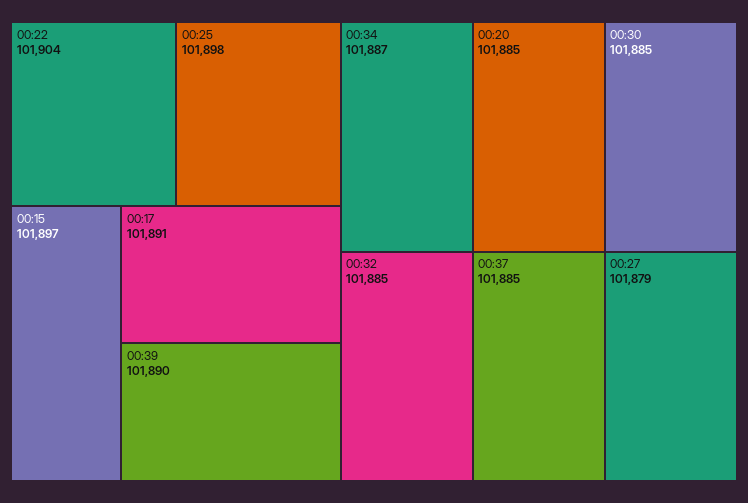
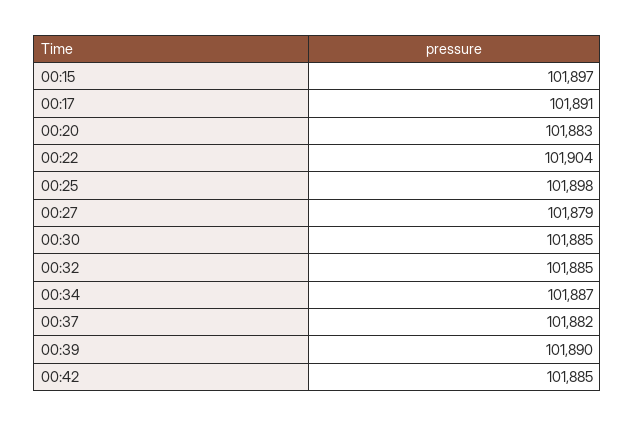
00:20: 101885 -> 101883
00:37: 101885 -> 101882
00:42: none -> 101885

